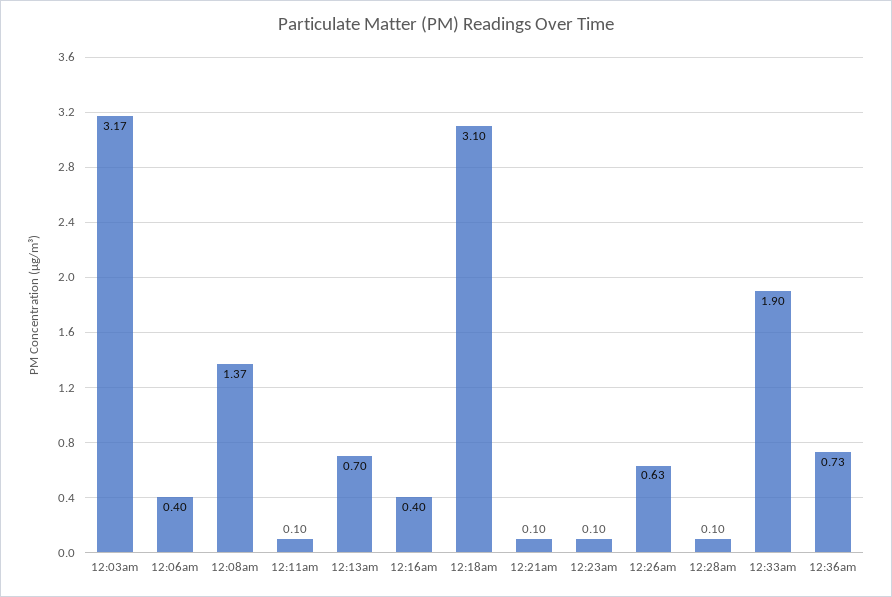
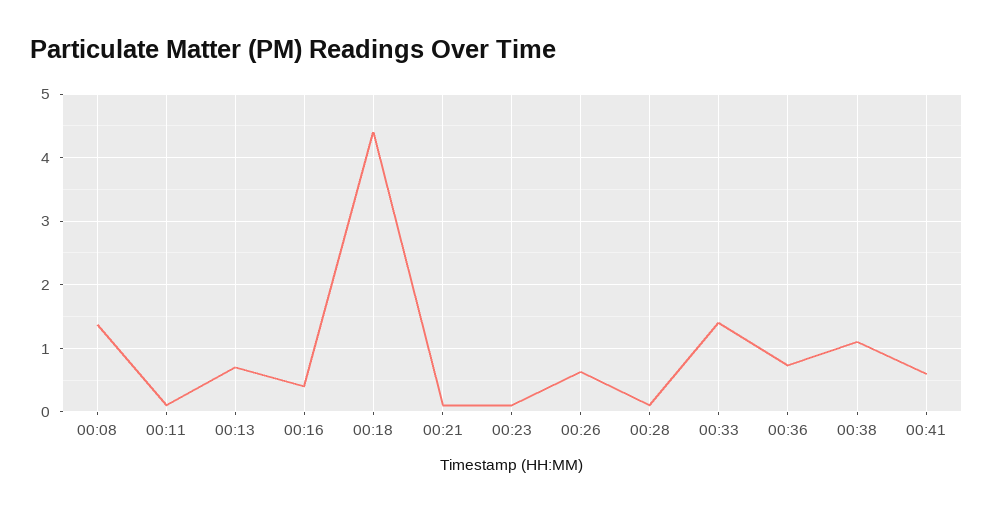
12:03am: 3.17 -> none
12:06am: 0.4 -> none
12:18am: 3.1 -> 4.4
12:33am: 1.9 -> 1.4
00:38: none -> 1.1
00:41: none -> 0.6

